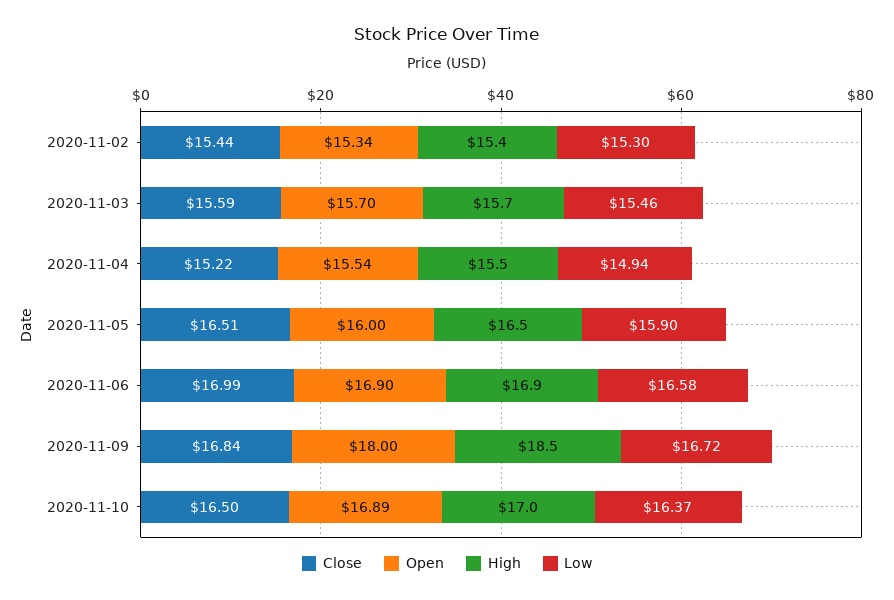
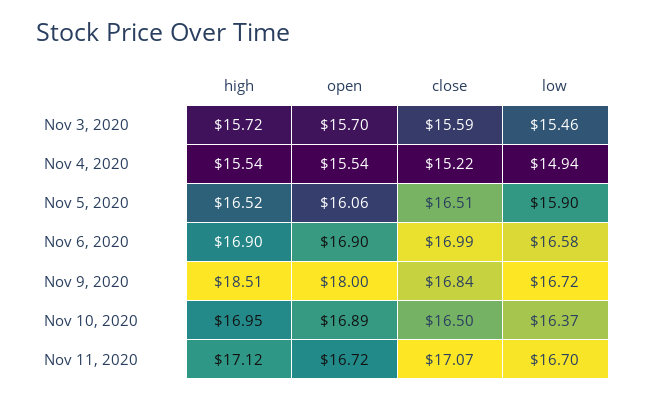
Close, 2020-11-02: 15.44 -> none
Open, 2020-11-02: 15.34 -> none
High, 2020-11-02: 15.4 -> none
Low, 2020-11-02: 15.3 -> none
Open, 2020-11-05: 16 -> 16.06
High, Nov 11, 2020: none -> 17.12
Open, Nov 11, 2020: none -> 16.72
Close, Nov 11, 2020: none -> 17.07
Low, Nov 11, 2020: none -> 16.7

